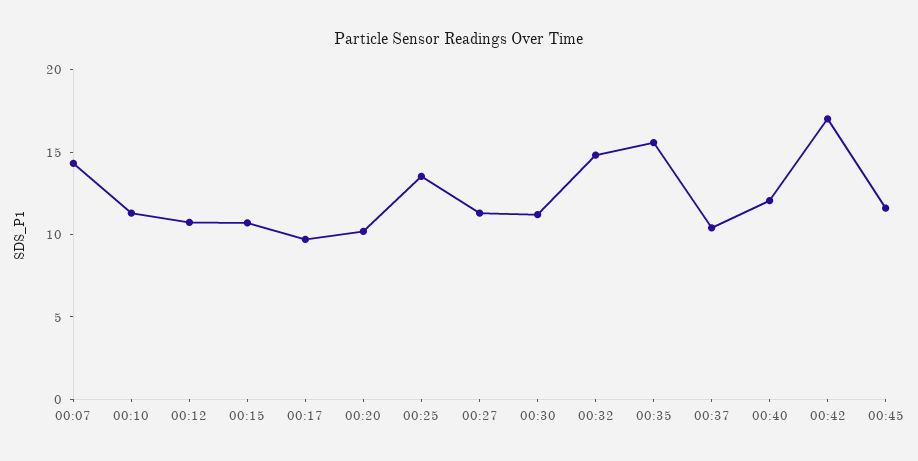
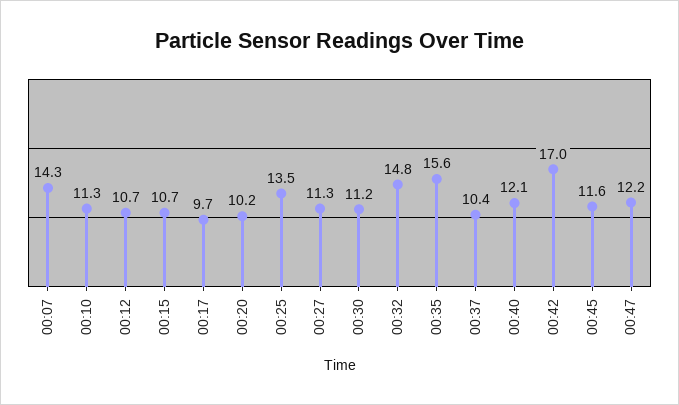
00:47: none -> 12.2

